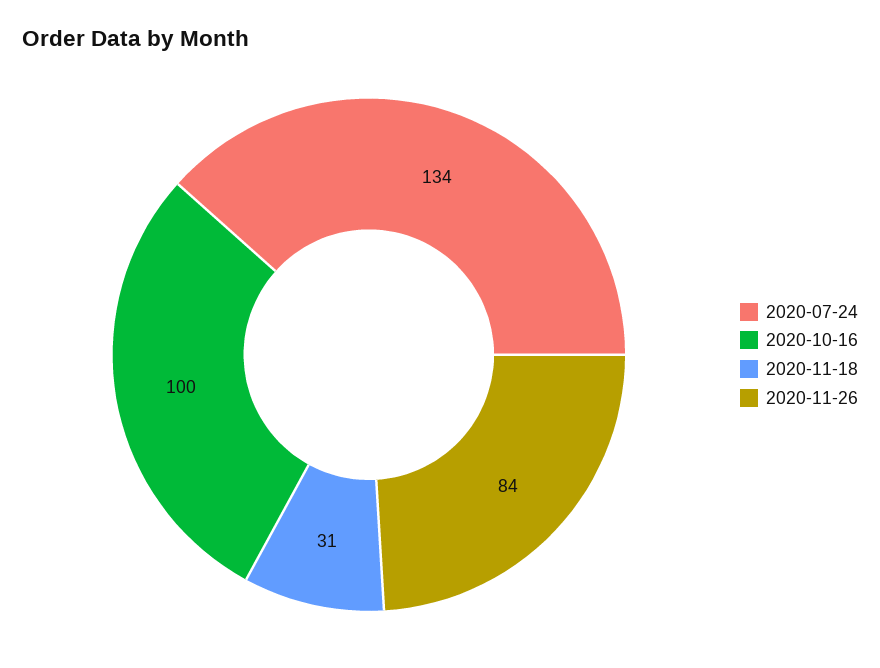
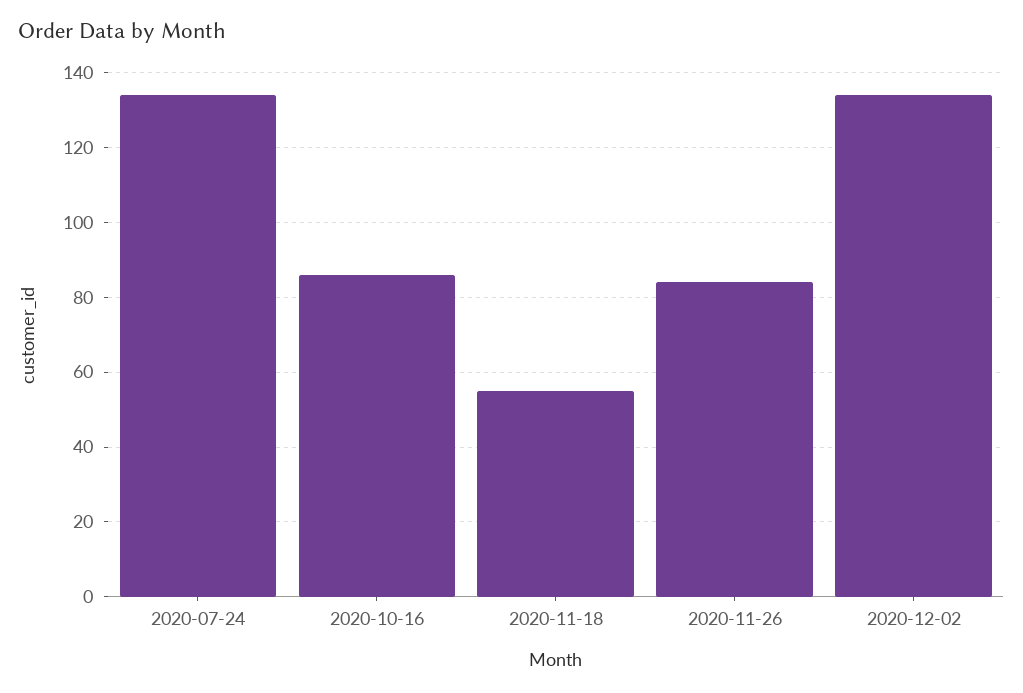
2020-10-16: 100 -> 85
2020-11-18: 31 -> 55
2020-12-02: none -> 135

